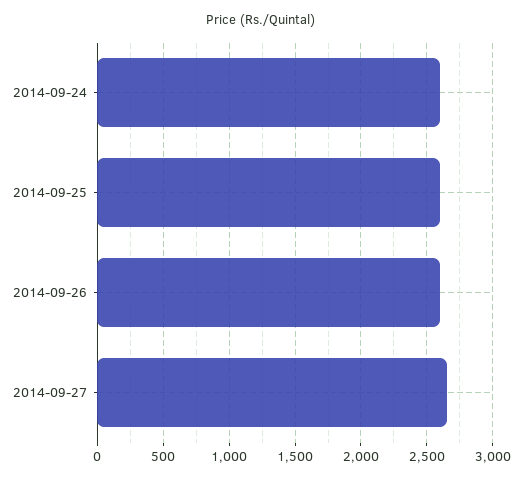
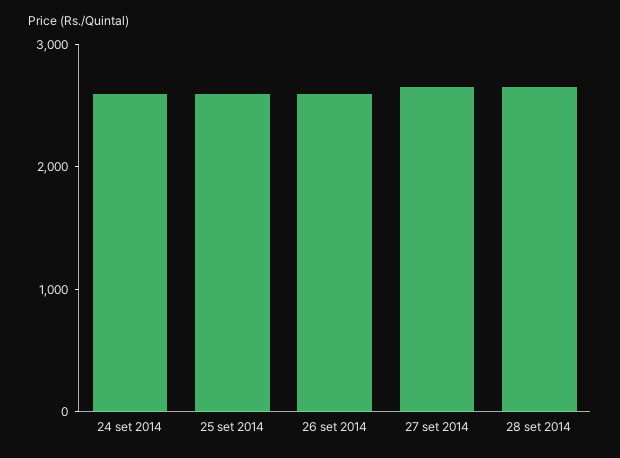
28 set 2014: none -> 2600

